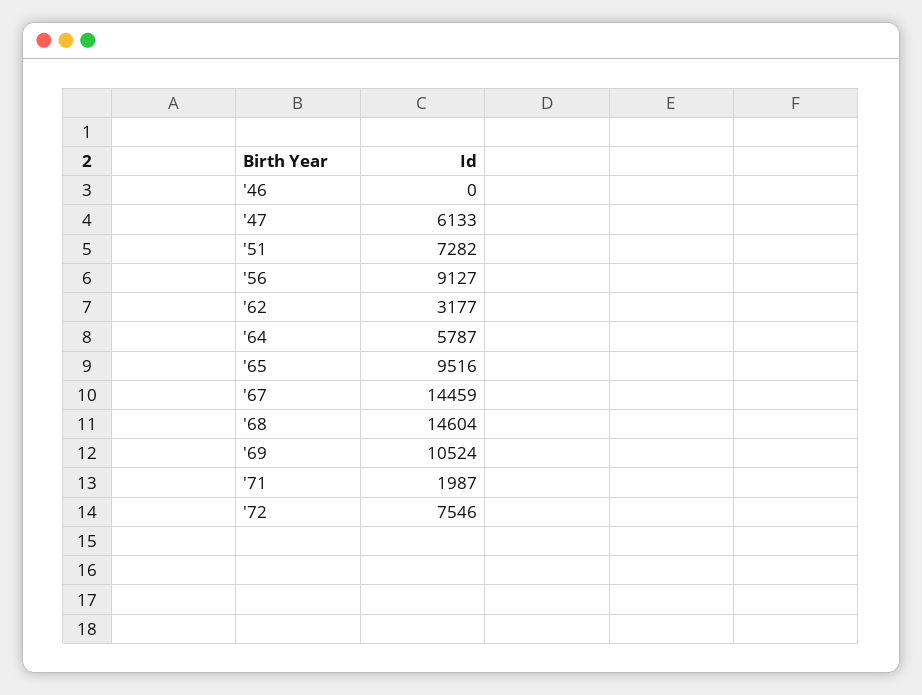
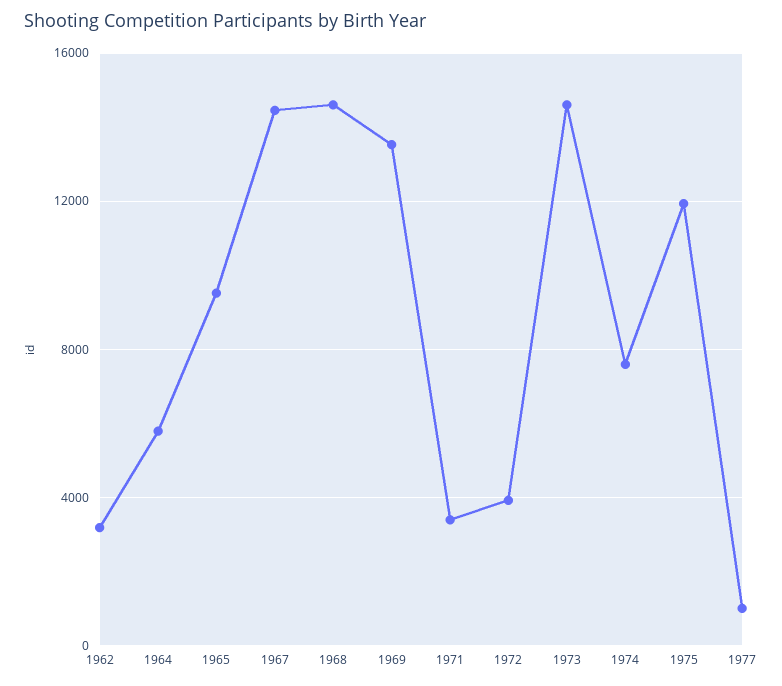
'46: 0 -> none
'47: 6133 -> none
'51: 7282 -> none
'56: 9127 -> none
'69: 10524 -> 13500
'71: 1987 -> 3500
'72: 7546 -> 4000
1973: none -> 14500
1974: none -> 7500
1975: none -> 12000
1977: none -> 1000

